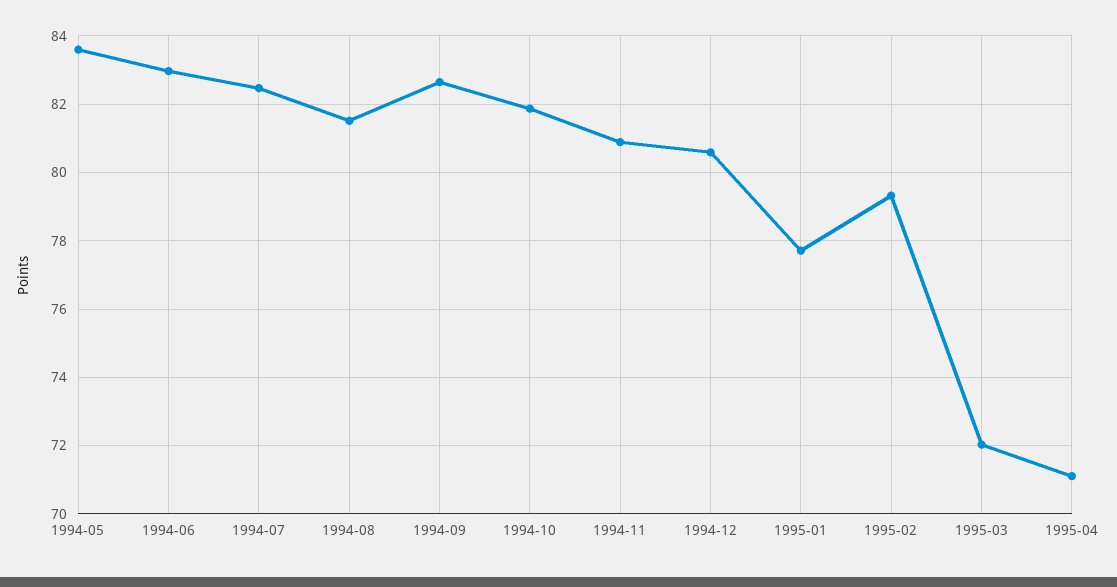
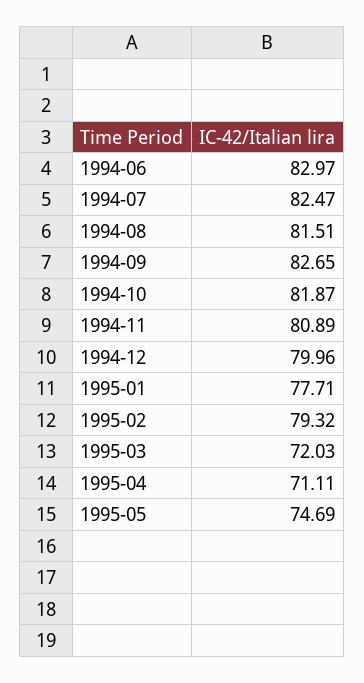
1994-05: 83.6 -> none
1994-12: 80.6 -> 79.96
1995-05: none -> 74.69

